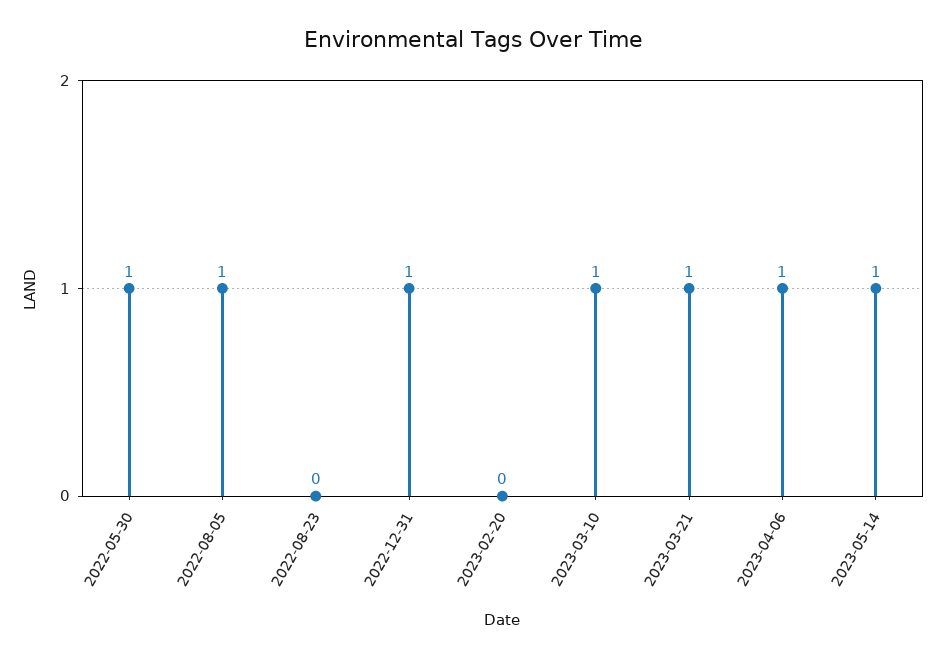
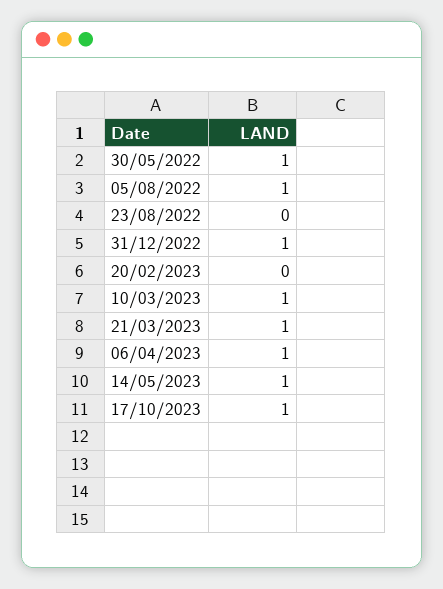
17/10/2023: none -> 1

